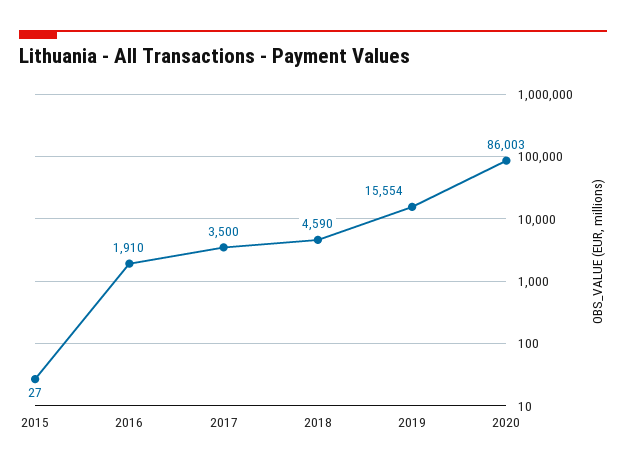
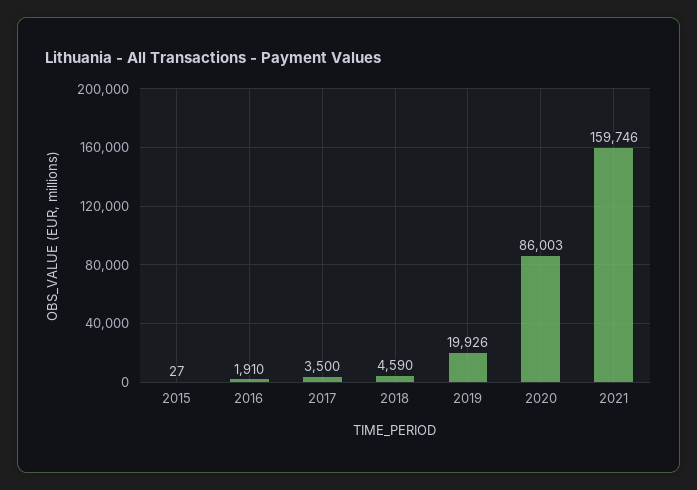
2019: 15554 -> 19926
2021: none -> 159746

